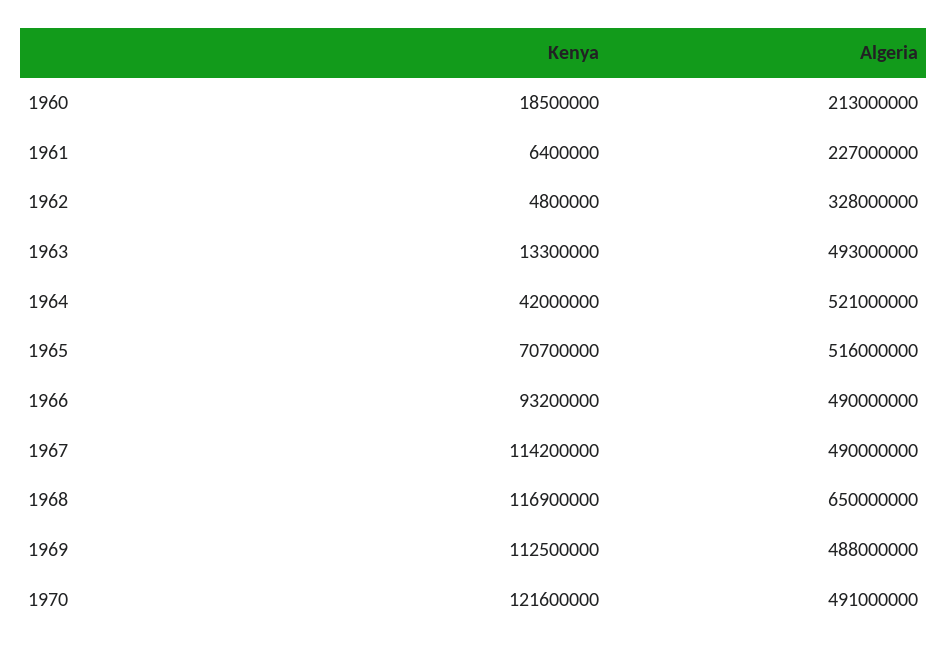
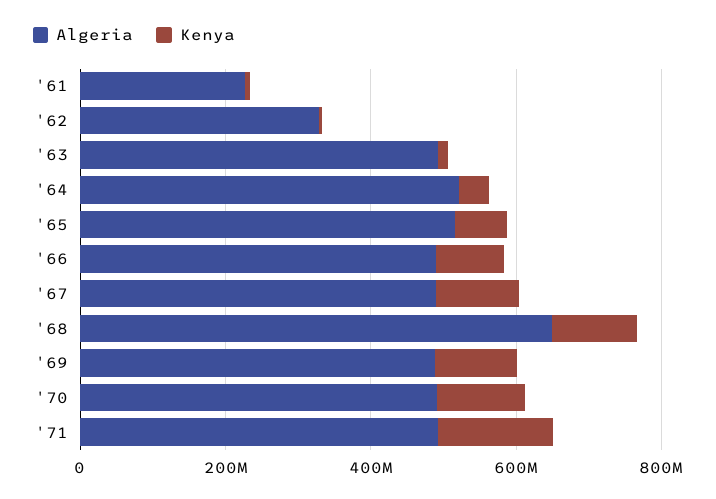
Kenya, 1960: 18500000 -> none
Algeria, 1960: 213000000 -> none
Algeria, '71: none -> 500000000
Kenya, '71: none -> 150000000

